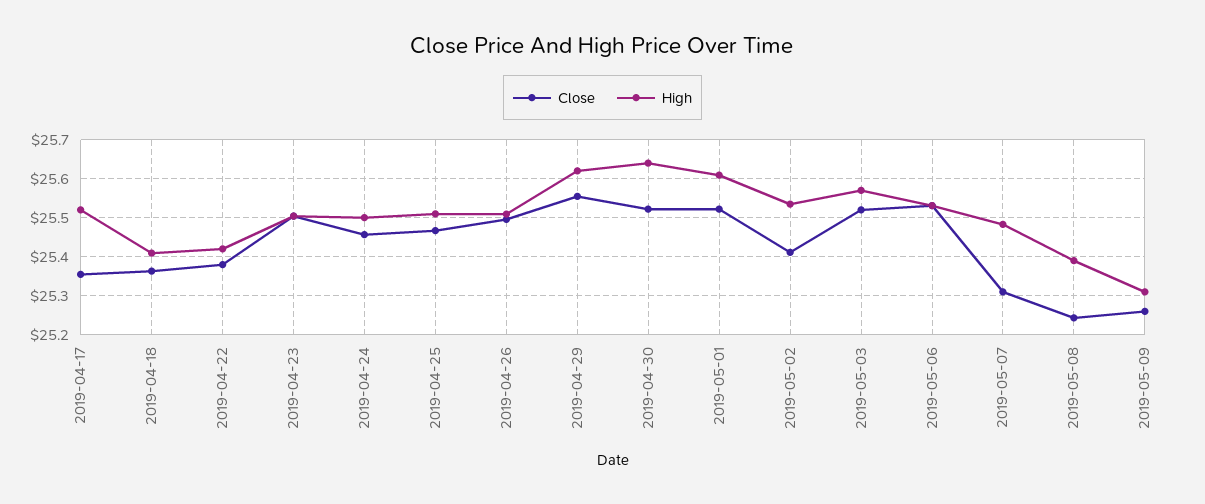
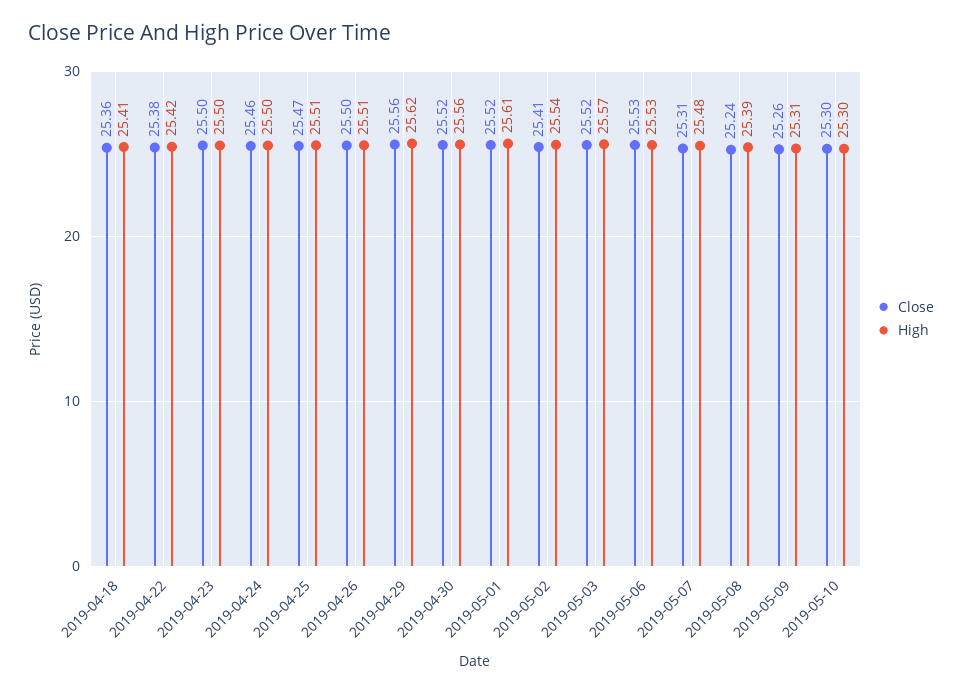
Close, 2019-04-17: 25.36 -> none
High, 2019-04-17: 25.52 -> none
High, 2019-04-30: 25.64 -> 25.56
Close, 2019-05-10: none -> 25.3
High, 2019-05-10: none -> 25.3

